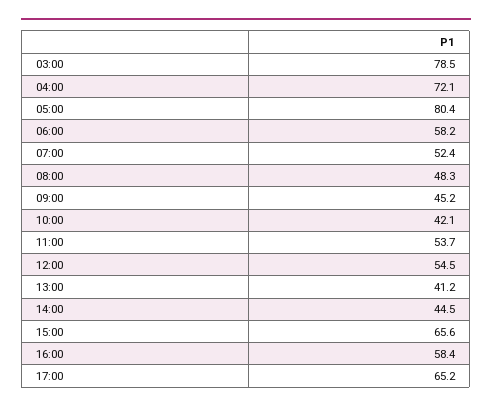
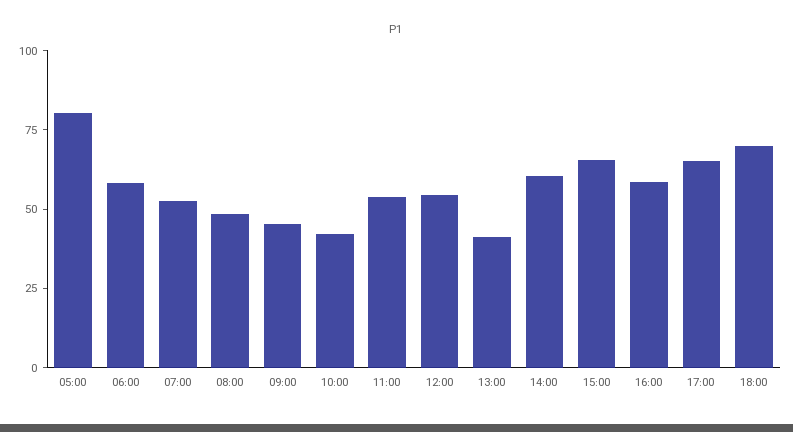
03:00: 78.5 -> none
04:00: 72.1 -> none
14:00: 44.5 -> 60
18:00: none -> 70

